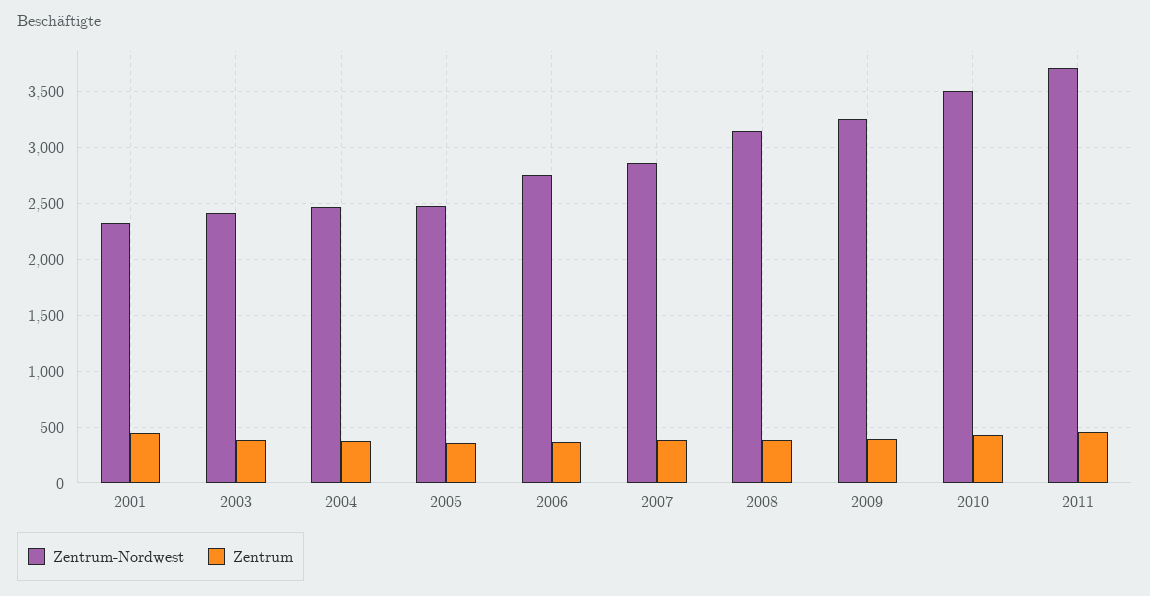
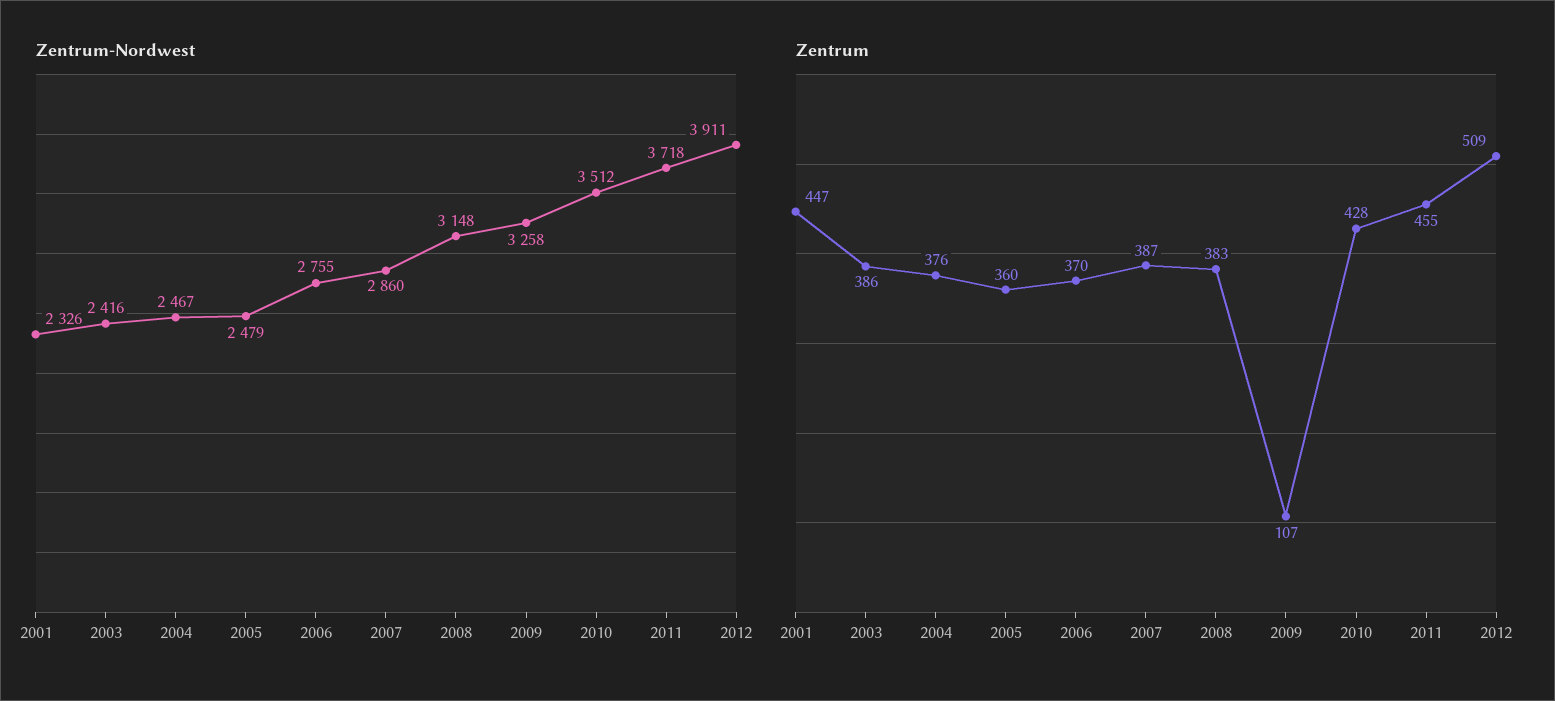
Zentrum, 2009: 400 -> 107
Zentrum-Nordwest, 2012: none -> 3911
Zentrum, 2012: none -> 509

